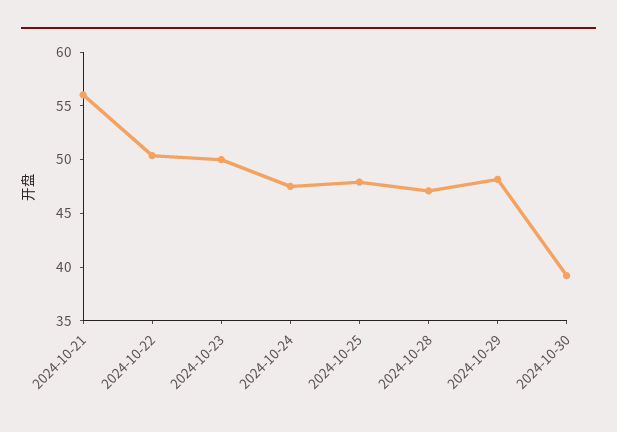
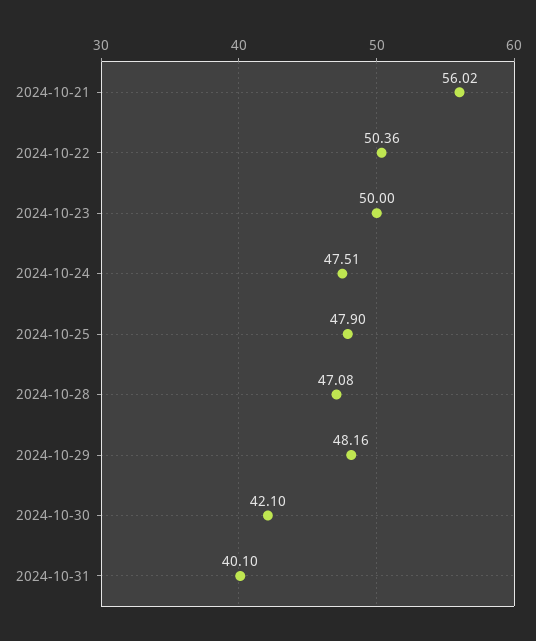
2024-10-30: 39 -> 42.1
2024-10-31: none -> 40.1

